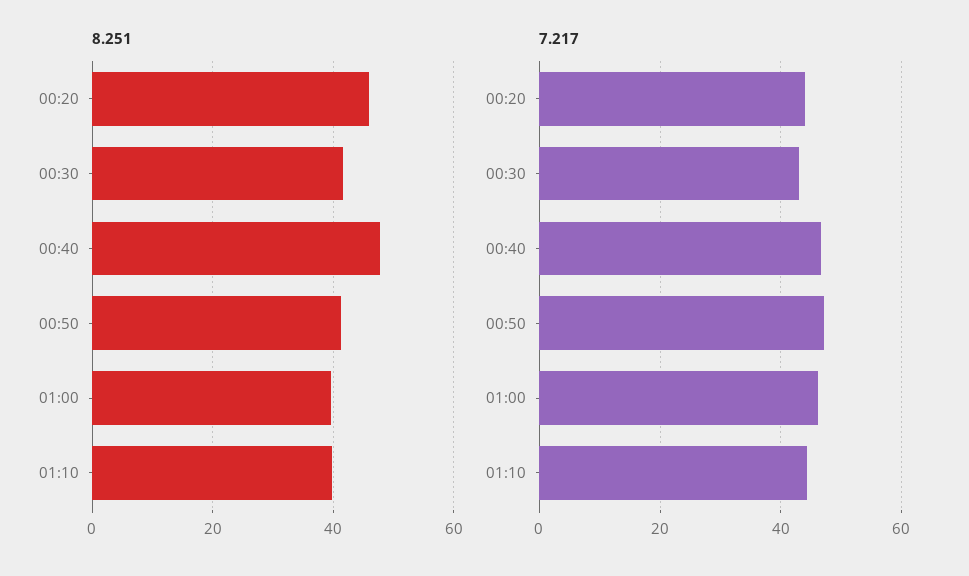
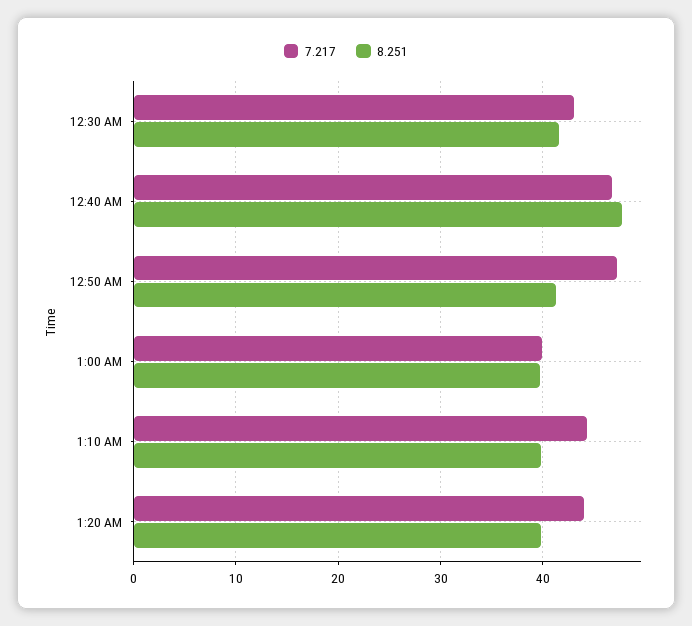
8.251, 00:20: 46 -> none
7.217, 00:20: 44 -> none
7.217, 01:00: 46 -> 40
7.217, 1:20 AM: none -> 44
8.251, 1:20 AM: none -> 40

